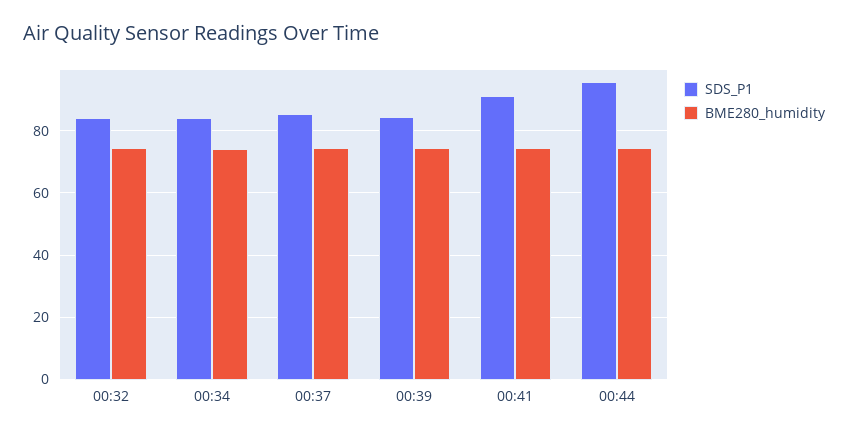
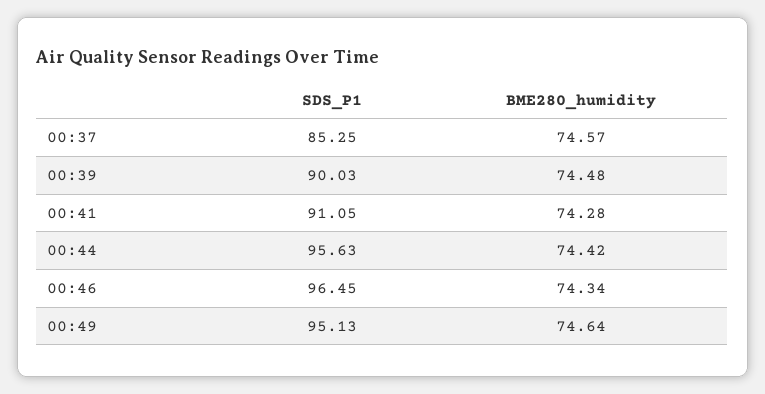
SDS_P1, 00:32: 84 -> none
BME280_humidity, 00:32: 74 -> none
SDS_P1, 00:34: 84 -> none
BME280_humidity, 00:34: 74 -> none
SDS_P1, 00:39: 84 -> 90.03
SDS_P1, 00:46: none -> 96.45
BME280_humidity, 00:46: none -> 74.34
SDS_P1, 00:49: none -> 95.13
BME280_humidity, 00:49: none -> 74.64

